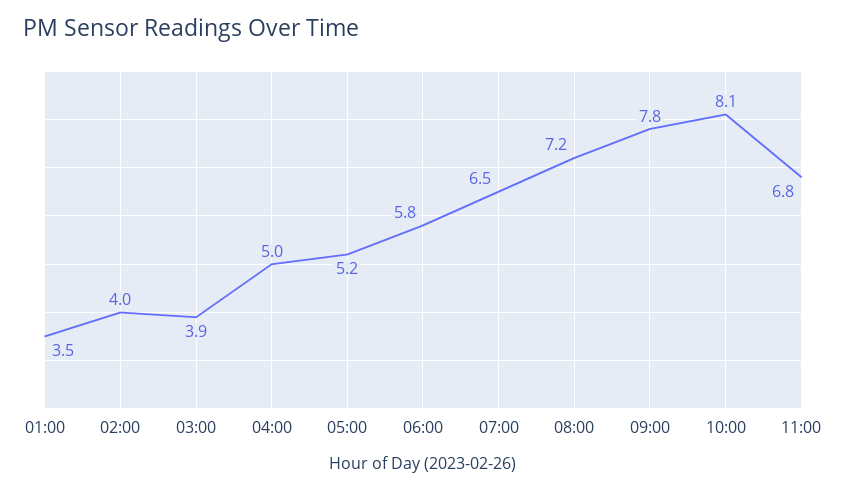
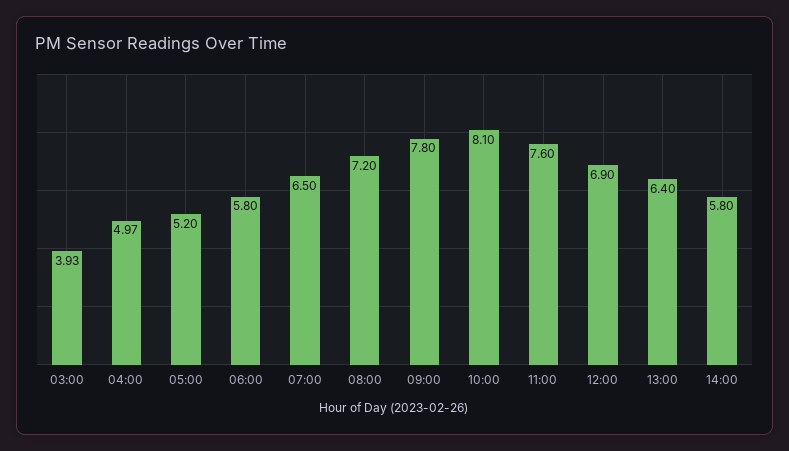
01:00: 3.5 -> none
02:00: 4 -> none
11:00: 6.8 -> 7.6
12:00: none -> 6.9
13:00: none -> 6.4
14:00: none -> 5.8

